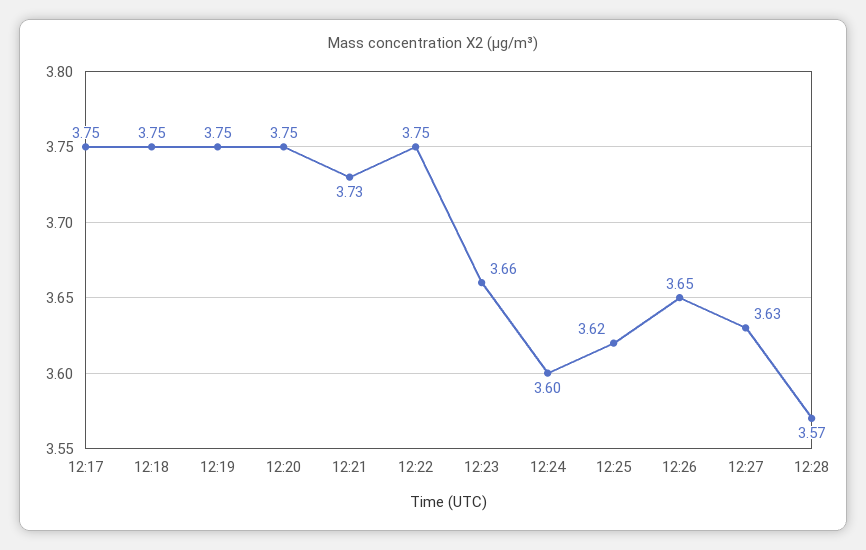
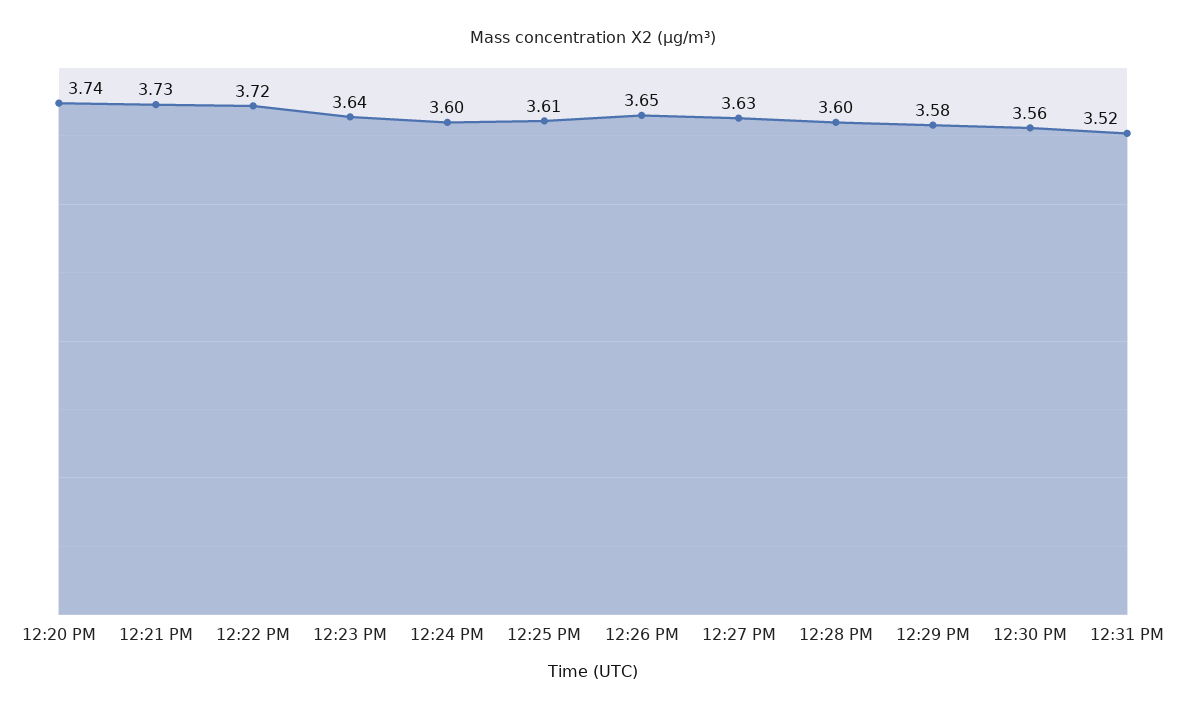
12:17: 3.75 -> none
12:18: 3.75 -> none
12:19: 3.75 -> none
12:20: 3.75 -> 3.74
12:22: 3.75 -> 3.72
12:23: 3.66 -> 3.64
12:25: 3.62 -> 3.61
12:28: 3.57 -> 3.6
12:29 PM: none -> 3.58
12:30 PM: none -> 3.56
12:31 PM: none -> 3.52

